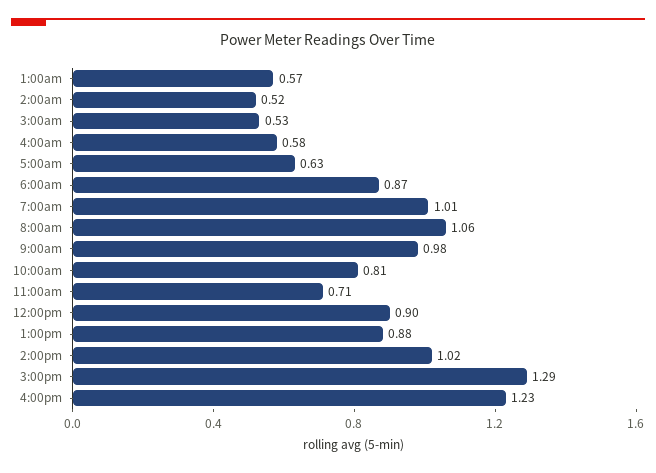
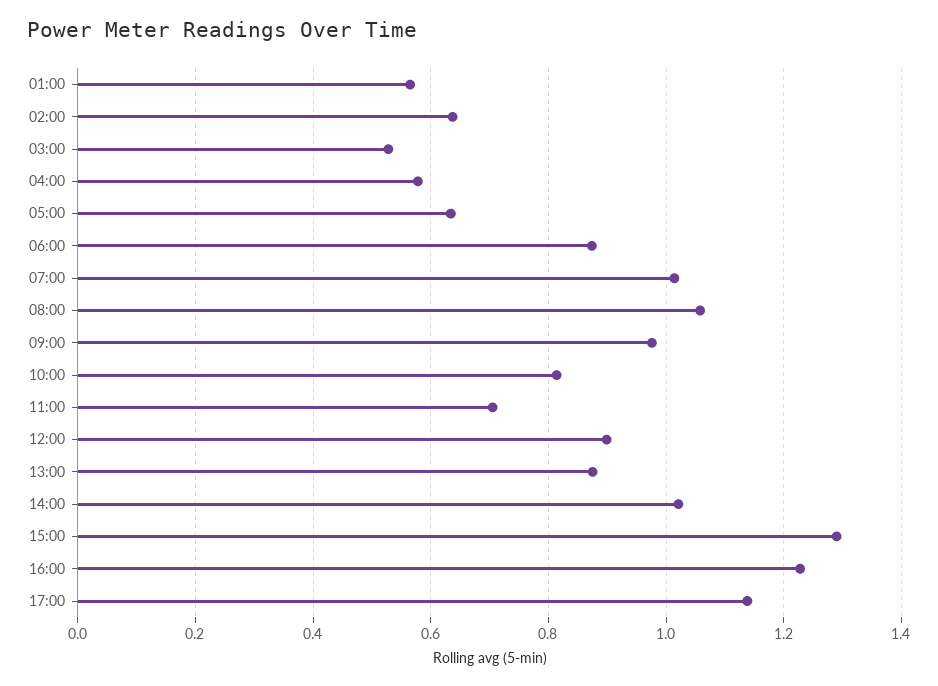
2:00am: 0.52 -> 0.64
17:00: none -> 1.14

